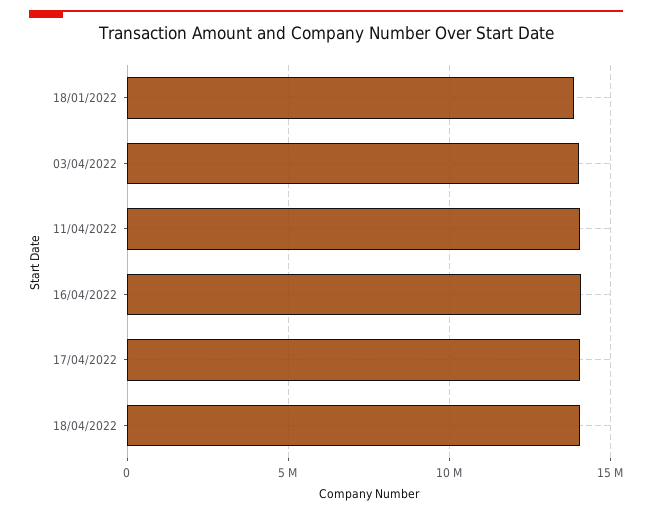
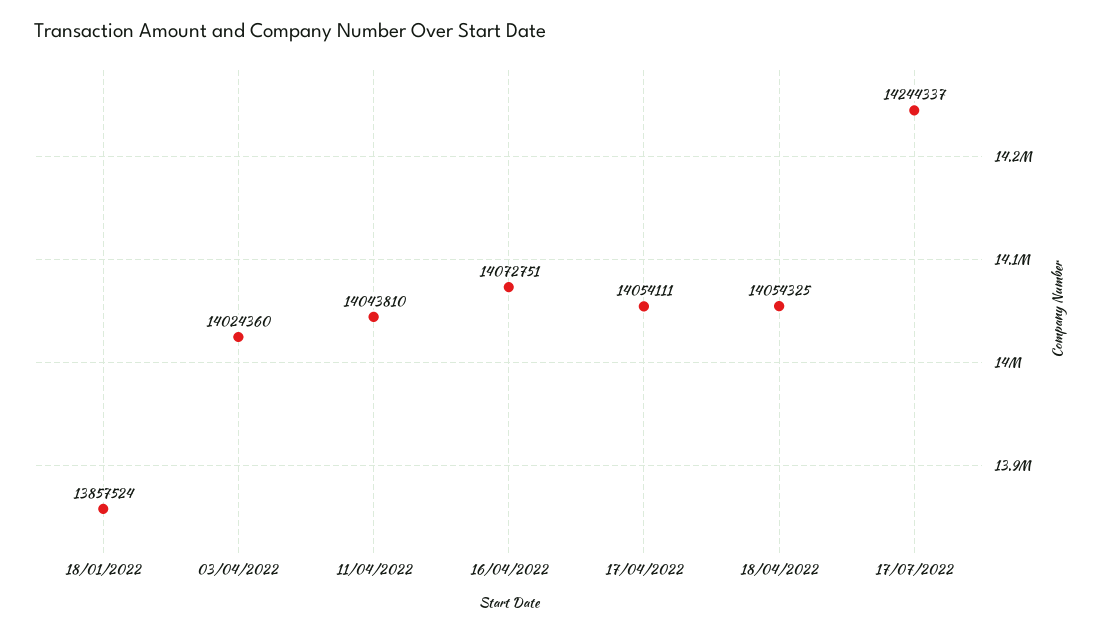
17/07/2022: none -> 14244337

